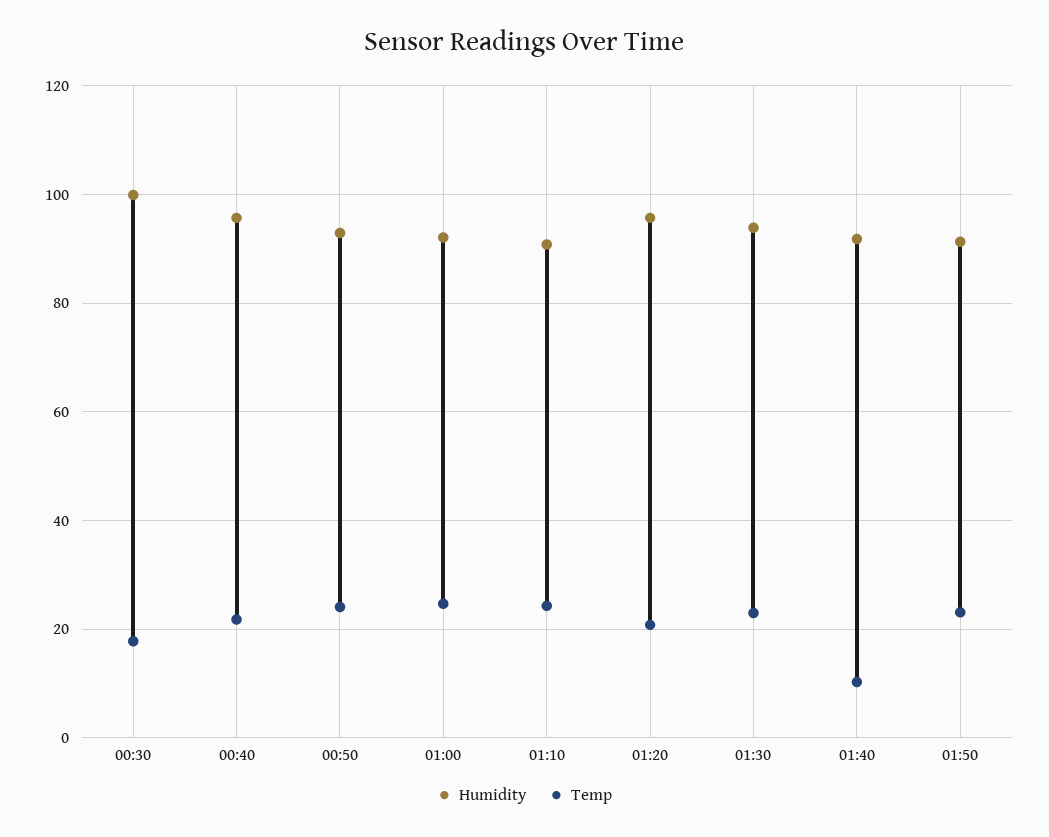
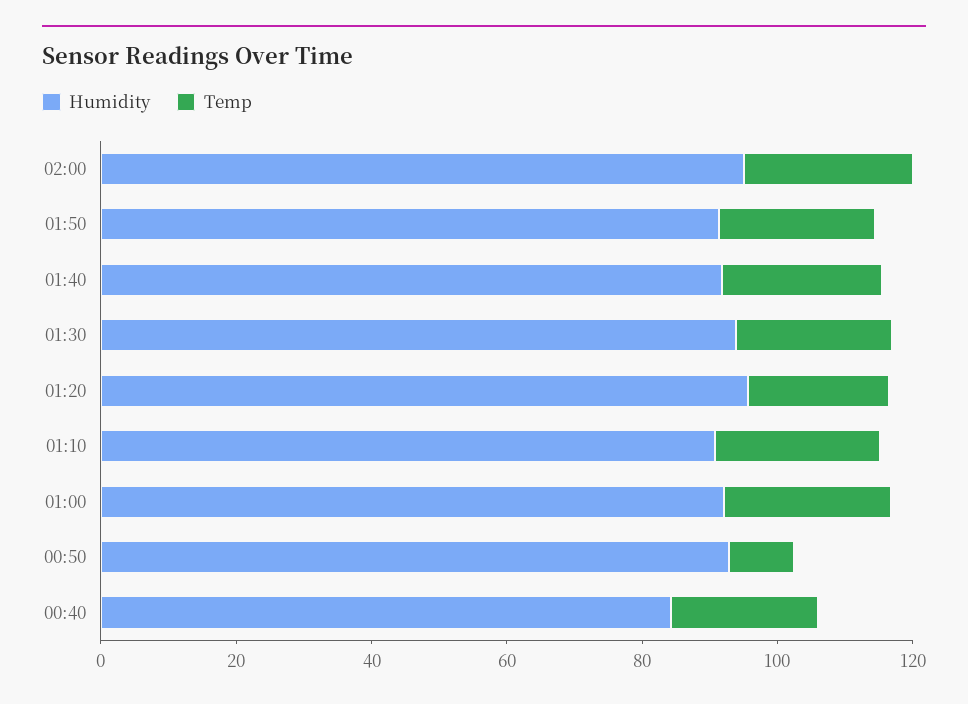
Humidity, 00:30: 100 -> none
Temp, 00:30: 18 -> none
Humidity, 00:40: 96 -> 85
Temp, 00:50: 24 -> 10
Temp, 01:40: 10 -> 25
Humidity, 02:00: none -> 95
Temp, 02:00: none -> 25

